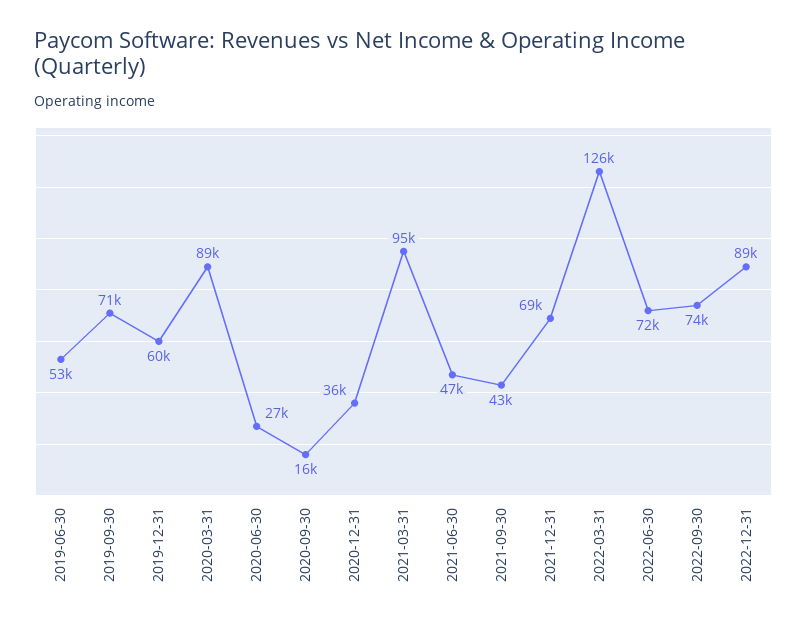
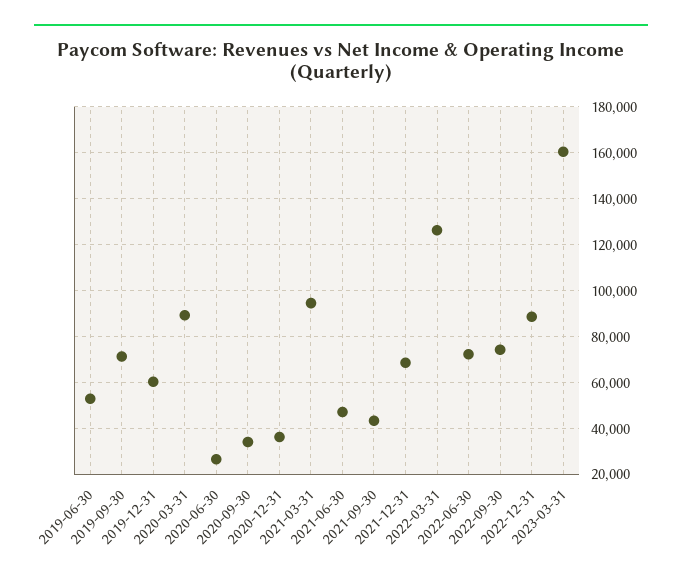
2020-09-30: 16000 -> 35000
2023-03-31: none -> 160000

